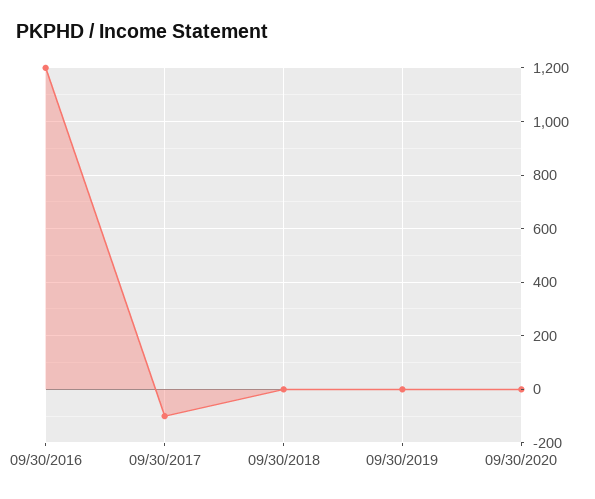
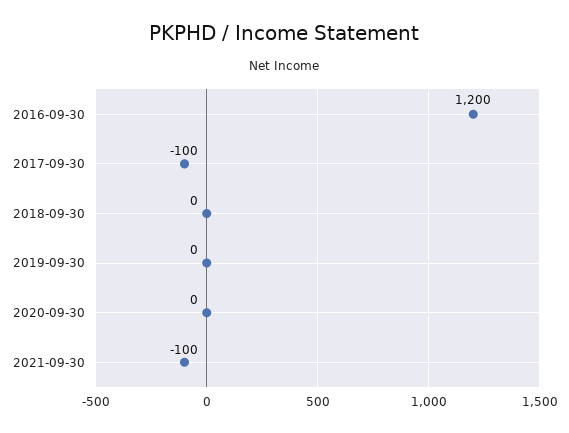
2021-09-30: none -> -100

